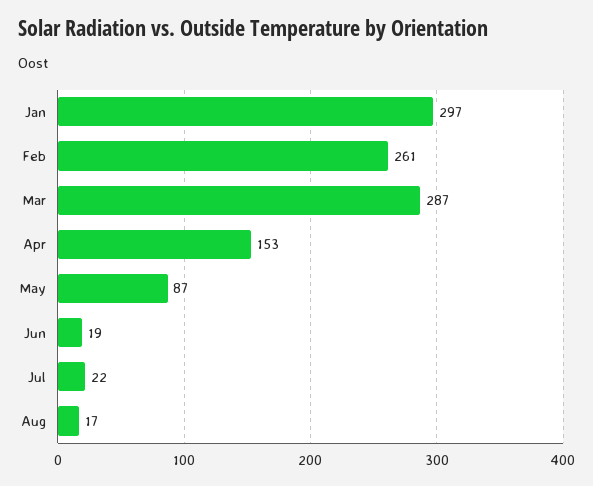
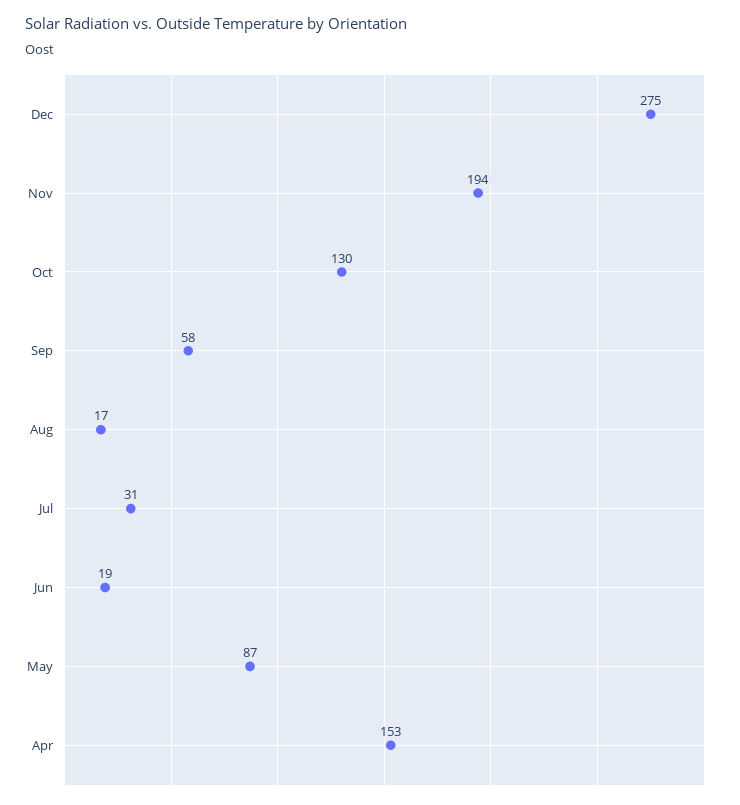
Jan: 297 -> none
Feb: 261 -> none
Mar: 287 -> none
Jul: 22 -> 31
Dec: none -> 275
Nov: none -> 194
Oct: none -> 130
Sep: none -> 58

